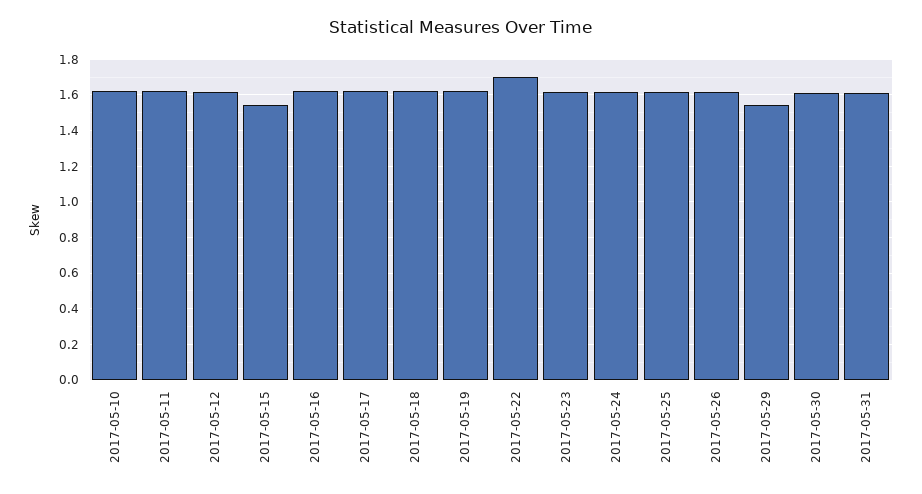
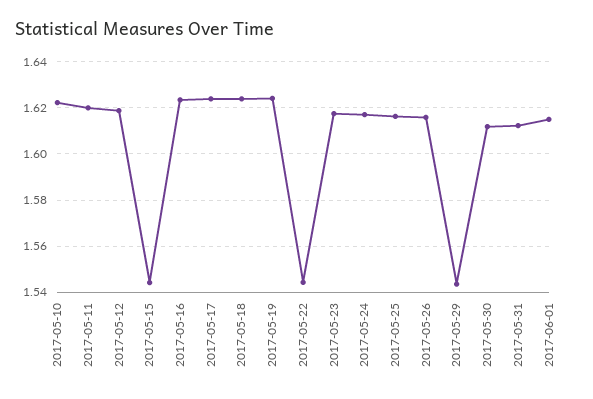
2017-05-22: 1.7 -> 1.545
2017-06-01: none -> 1.615

